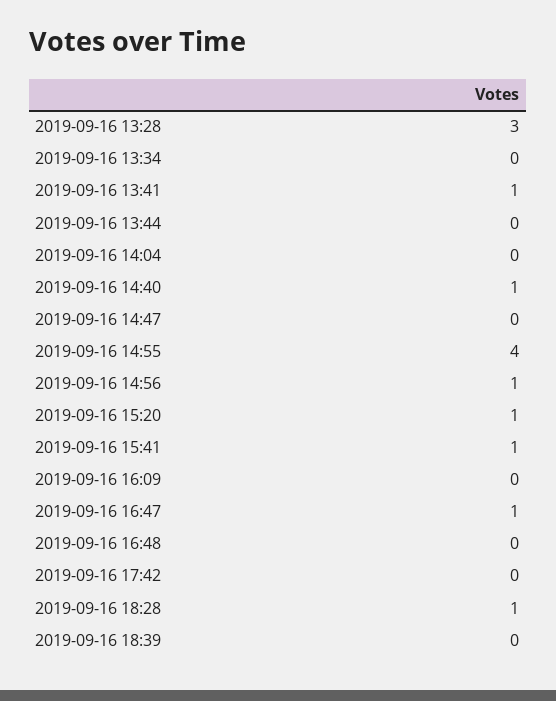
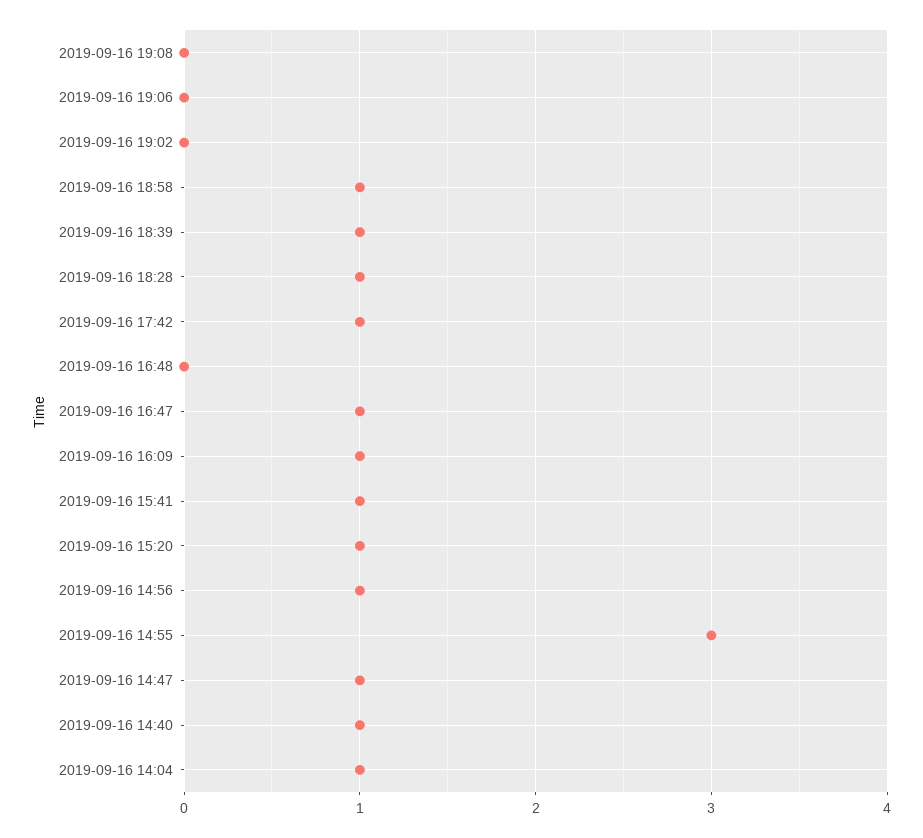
2019-09-16 13:28: 3 -> none
2019-09-16 13:34: 0 -> none
2019-09-16 13:41: 1 -> none
2019-09-16 13:44: 0 -> none
2019-09-16 14:04: 0 -> 1
2019-09-16 14:47: 0 -> 1
2019-09-16 14:55: 4 -> 3
2019-09-16 16:09: 0 -> 1
2019-09-16 17:42: 0 -> 1
2019-09-16 18:39: 0 -> 1
2019-09-16 19:08: none -> 0
2019-09-16 19:06: none -> 0
2019-09-16 19:02: none -> 0
2019-09-16 18:58: none -> 1

